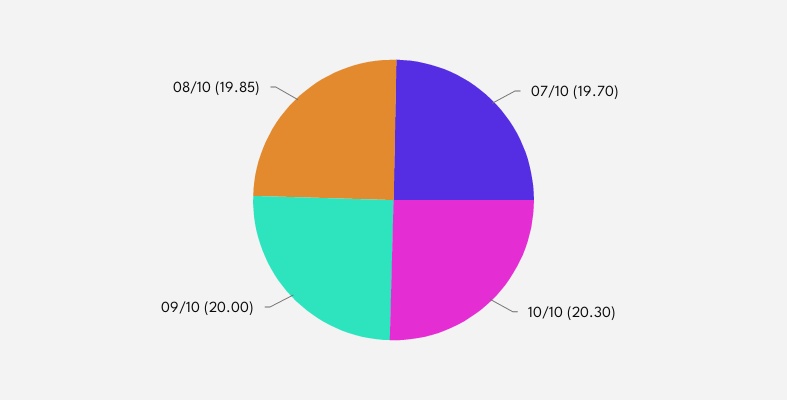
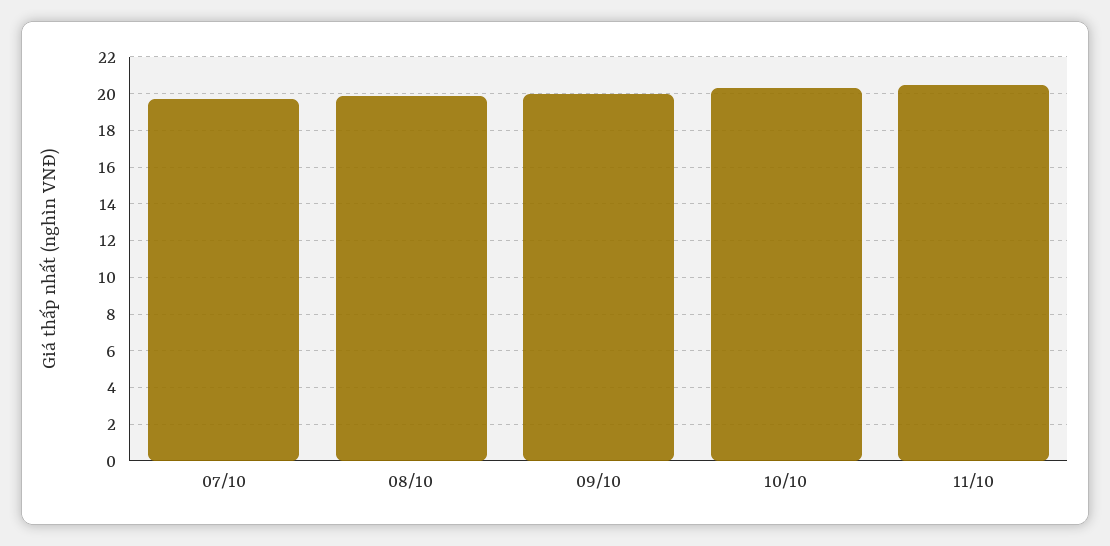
11/10: none -> 20.5

